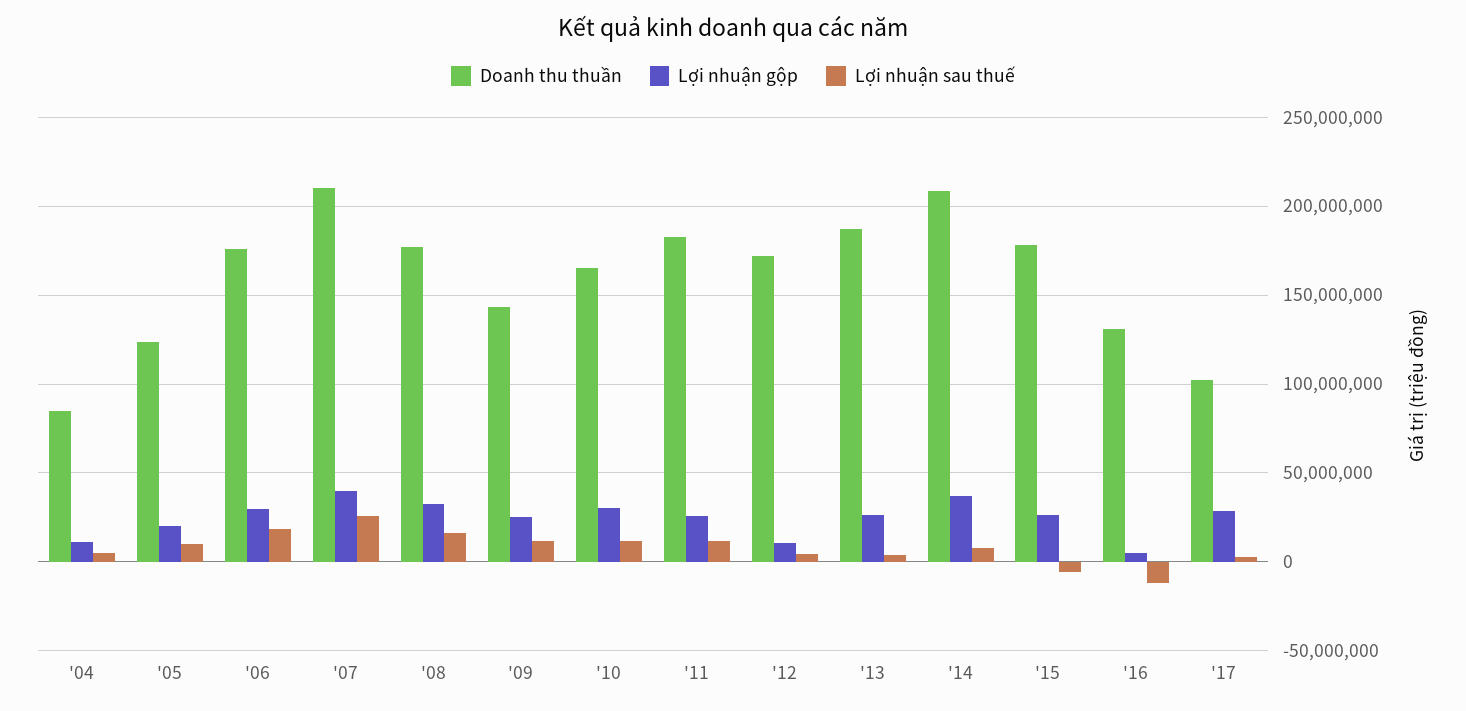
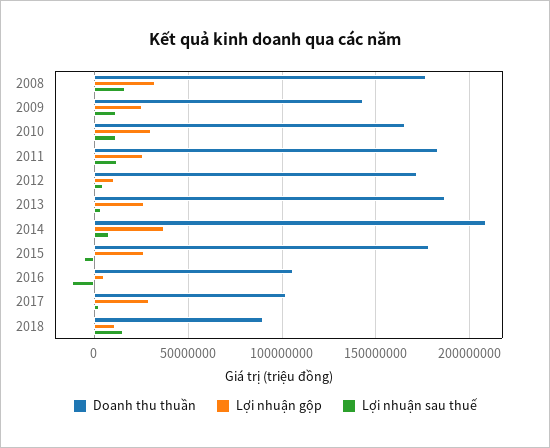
Doanh thu thuần, '04: 85000000 -> none
Lợi nhuận gộp, '04: 10000000 -> none
Lợi nhuận sau thuế, '04: 5000000 -> none
Doanh thu thuần, '05: 125000000 -> none
Lợi nhuận gộp, '05: 20000000 -> none
Lợi nhuận sau thuế, '05: 10000000 -> none
Doanh thu thuần, '06: 175000000 -> none
Lợi nhuận gộp, '06: 30000000 -> none
Lợi nhuận sau thuế, '06: 20000000 -> none
Doanh thu thuần, '07: 210000000 -> none
Lợi nhuận gộp, '07: 40000000 -> none
Lợi nhuận sau thuế, '07: 25000000 -> none
Doanh thu thuần, '16: 130000000 -> 105000000
Doanh thu thuần, 2018: none -> 90000000
Lợi nhuận gộp, 2018: none -> 10000000
Lợi nhuận sau thuế, 2018: none -> 15000000

